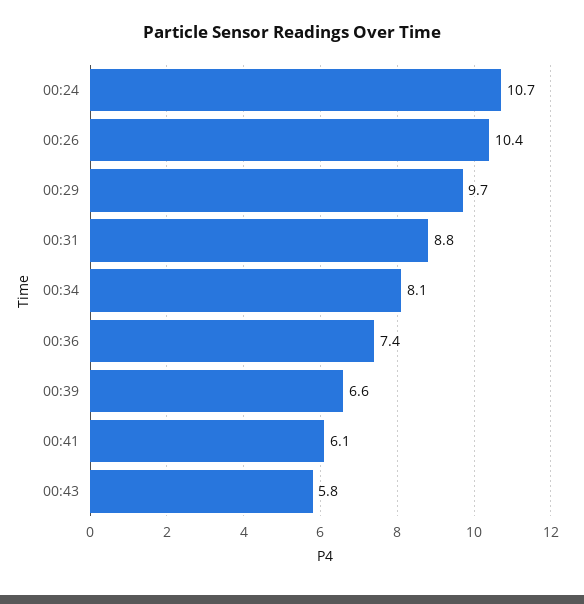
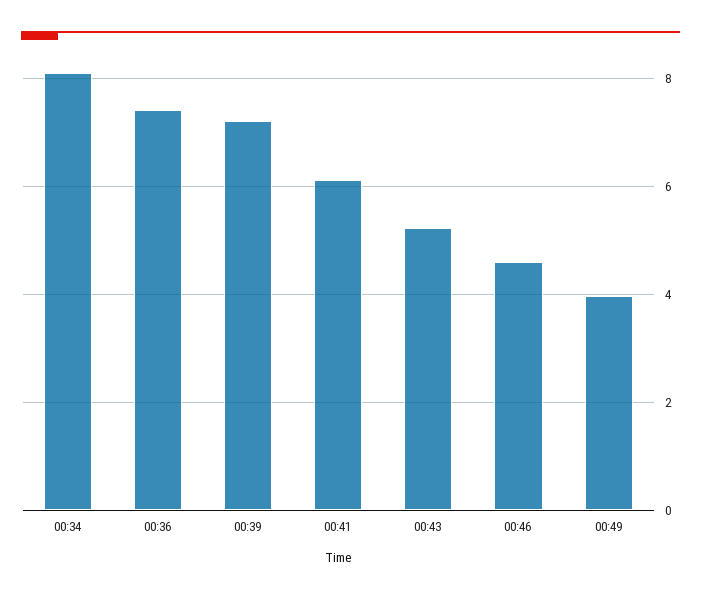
00:24: 10.7 -> none
00:26: 10.4 -> none
00:29: 9.7 -> none
00:31: 8.8 -> none
00:39: 6.6 -> 7.2
00:43: 5.8 -> 5.2
00:46: none -> 4.6
00:49: none -> 4

